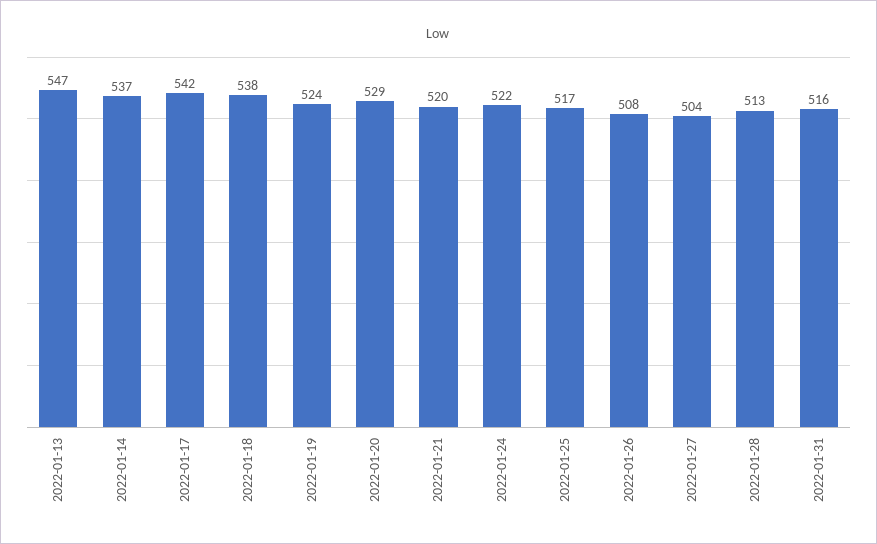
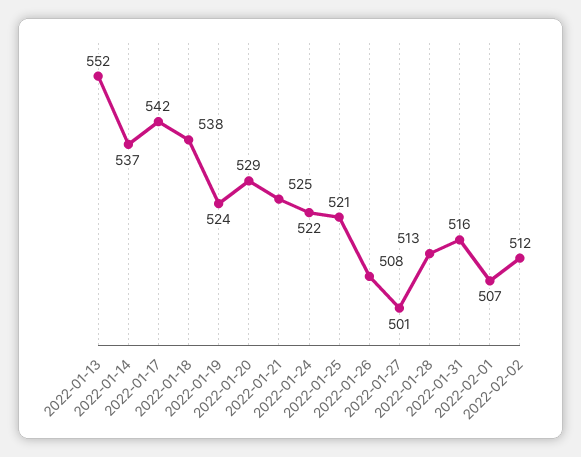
2022-01-13: 547 -> 552
2022-01-21: 520 -> 525
2022-01-25: 517 -> 521
2022-01-27: 504 -> 501
2022-02-01: none -> 507
2022-02-02: none -> 512

